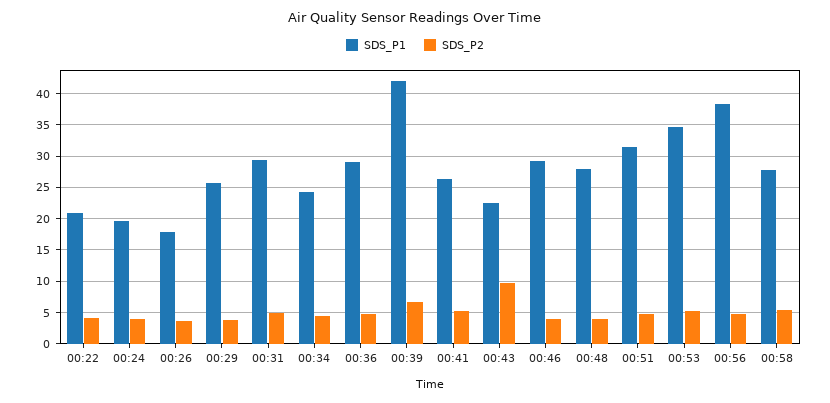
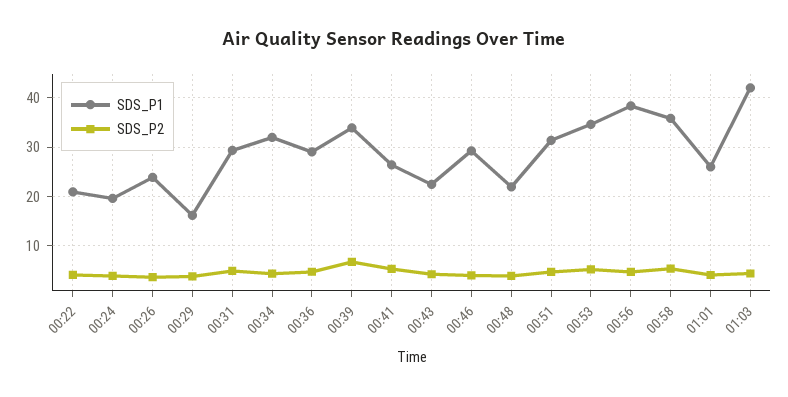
SDS_P1, 00:26: 18 -> 24
SDS_P1, 00:29: 26 -> 16
SDS_P1, 00:34: 24 -> 32
SDS_P1, 00:39: 42 -> 34
SDS_P2, 00:43: 10 -> 4
SDS_P1, 00:48: 28 -> 22
SDS_P1, 00:58: 28 -> 36
SDS_P1, 01:01: none -> 26
SDS_P2, 01:01: none -> 4
SDS_P1, 01:03: none -> 42
SDS_P2, 01:03: none -> 4

